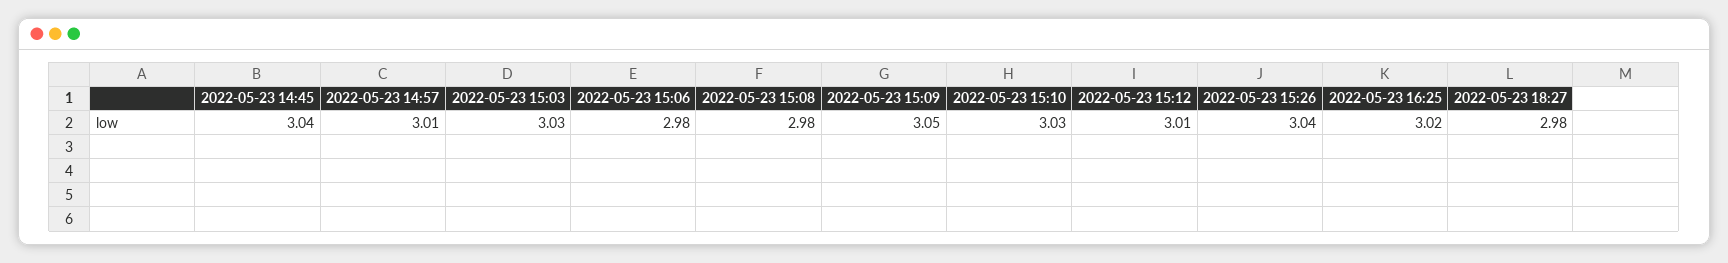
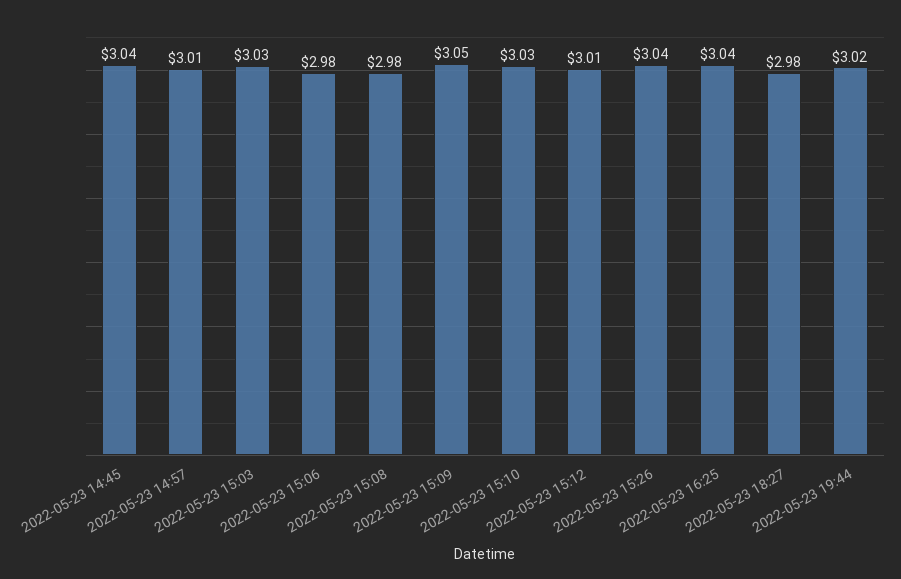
2022-05-23 16:25: 3.02 -> 3.04
2022-05-23 19:44: none -> 3.02

